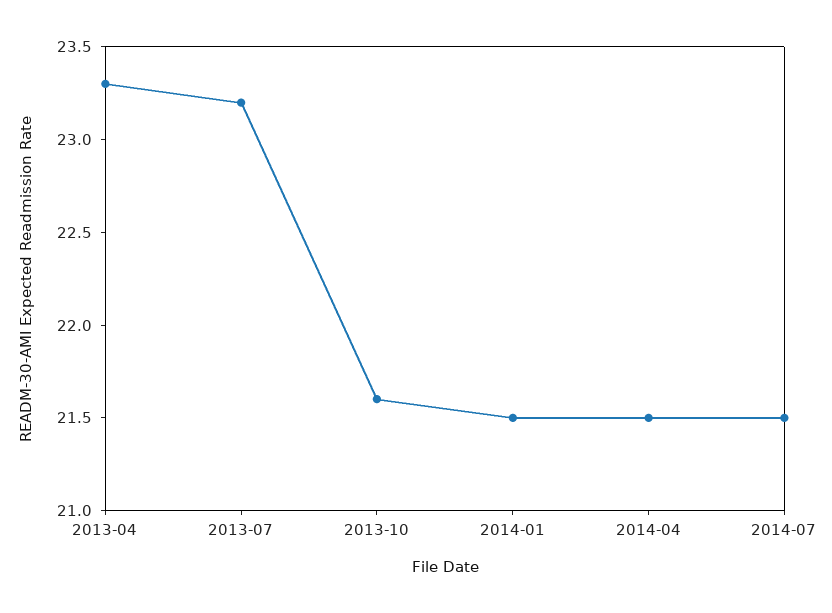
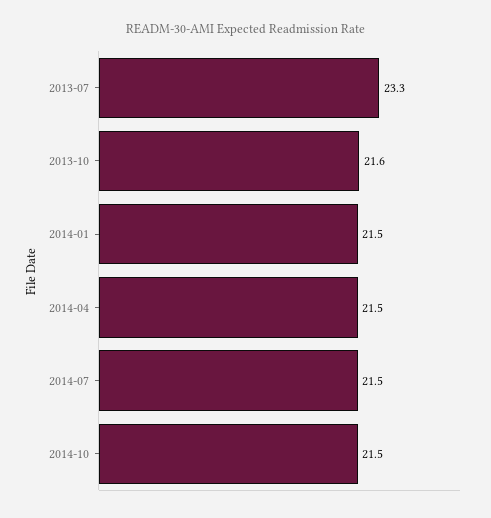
2013-04: 23.3 -> none
2013-07: 23.2 -> 23.3
2014-10: none -> 21.5

